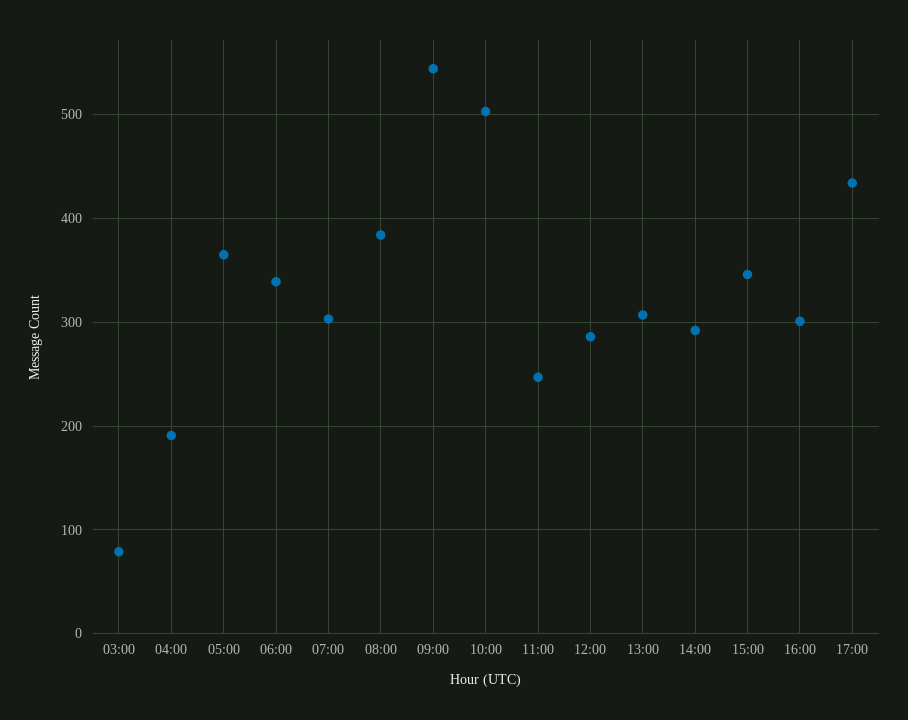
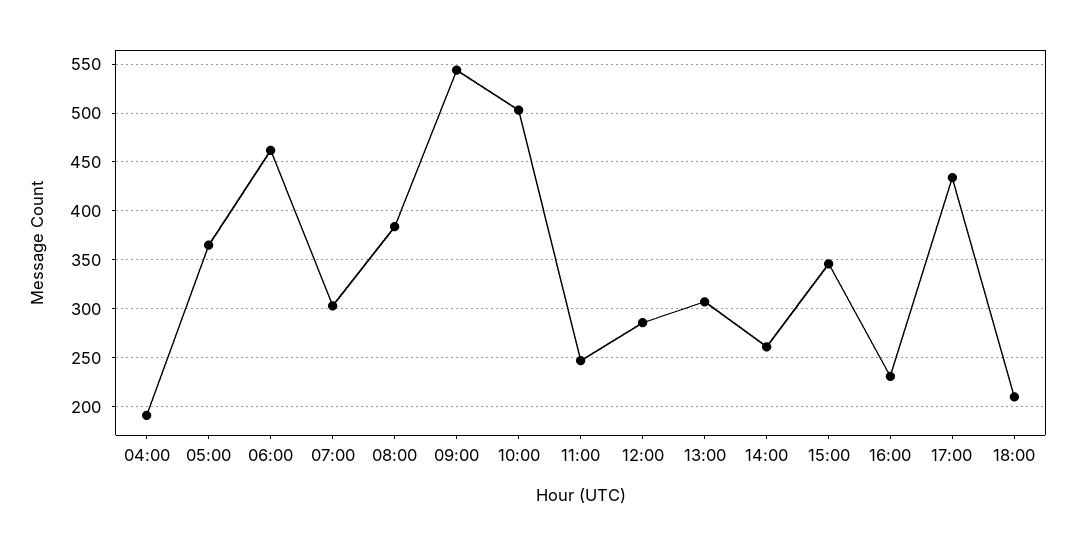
03:00: 80 -> none
06:00: 340 -> 460
14:00: 290 -> 260
16:00: 300 -> 230
18:00: none -> 210

